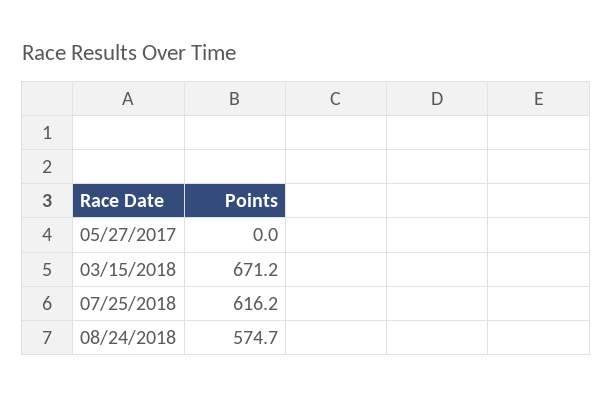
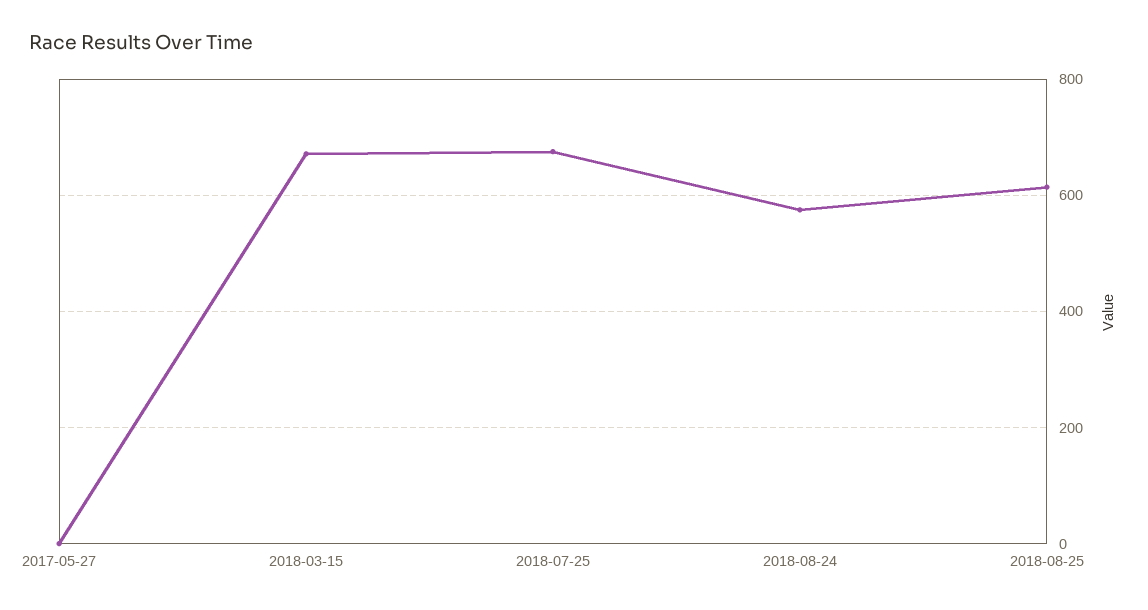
07/25/2018: 616.2 -> 680
2018-08-25: none -> 620

